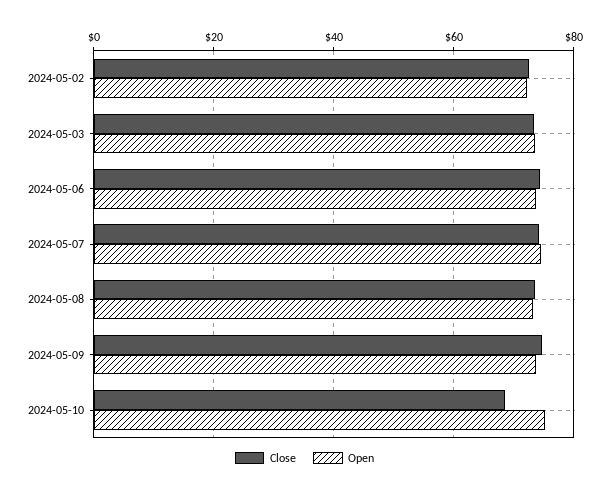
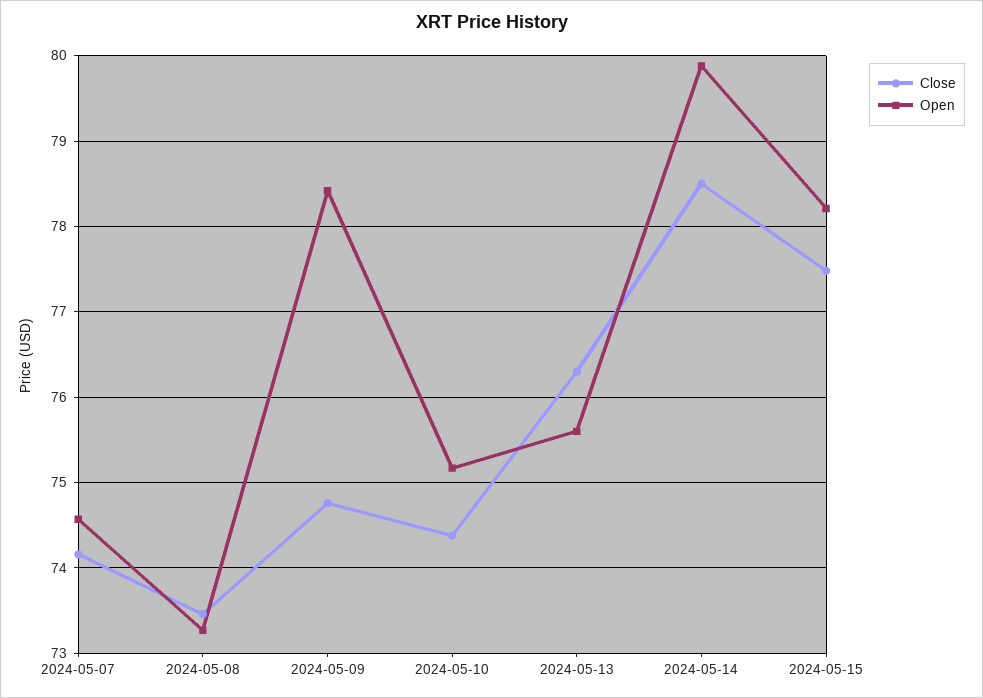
Close, 2024-05-02: 72 -> none
Open, 2024-05-02: 72 -> none
Close, 2024-05-03: 74 -> none
Open, 2024-05-03: 74 -> none
Close, 2024-05-06: 74 -> none
Open, 2024-05-06: 74 -> none
Open, 2024-05-09: 74 -> 78.4
Close, 2024-05-10: 68 -> 74.4
Close, 2024-05-13: none -> 76.3
Open, 2024-05-13: none -> 75.6
Close, 2024-05-14: none -> 78.5
Open, 2024-05-14: none -> 79.9
Close, 2024-05-15: none -> 77.5
Open, 2024-05-15: none -> 78.2

